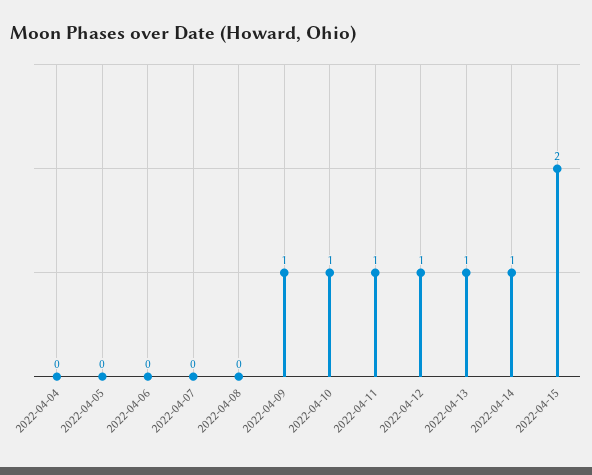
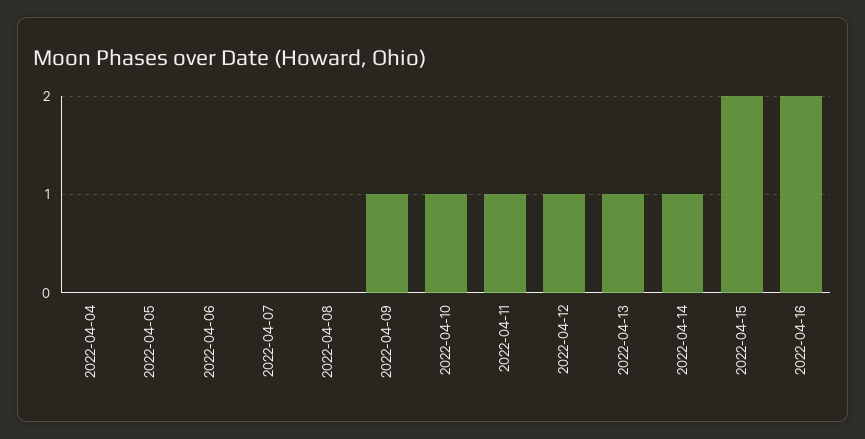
2022-04-16: none -> 2

